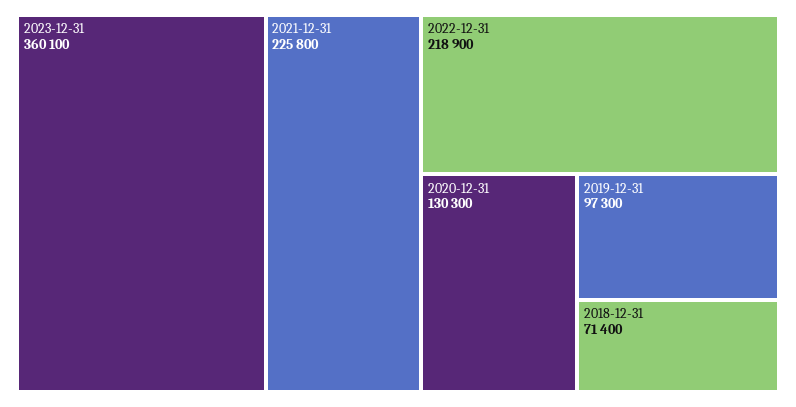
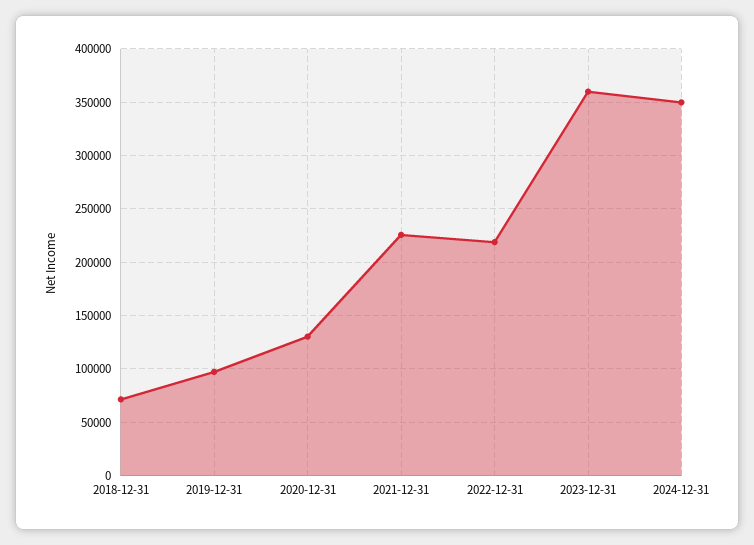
2024-12-31: none -> 350000

